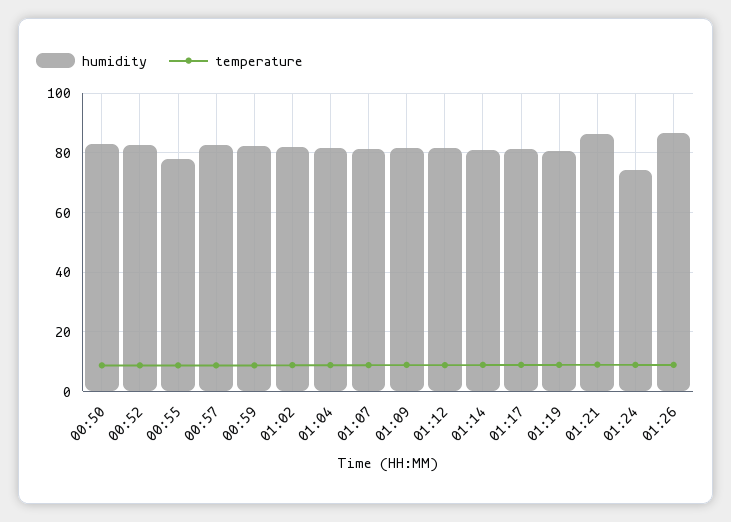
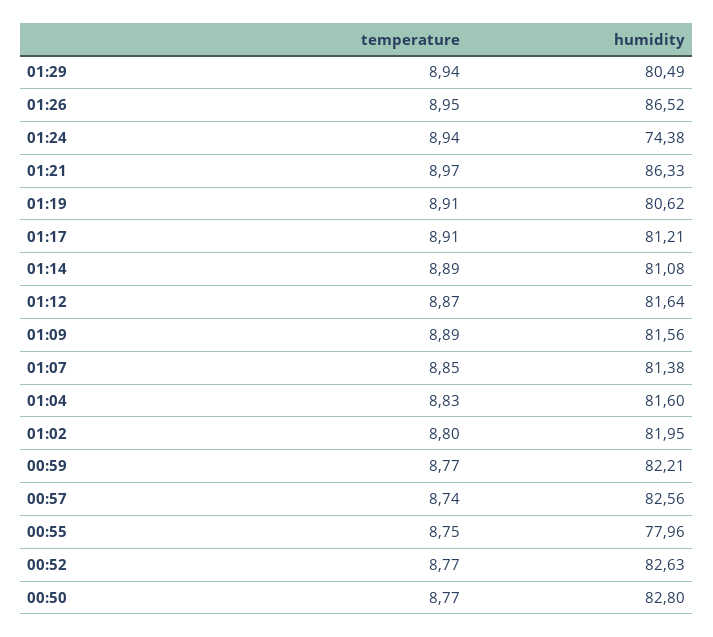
temperature, 01:29: none -> 8.94
humidity, 01:29: none -> 80.49

